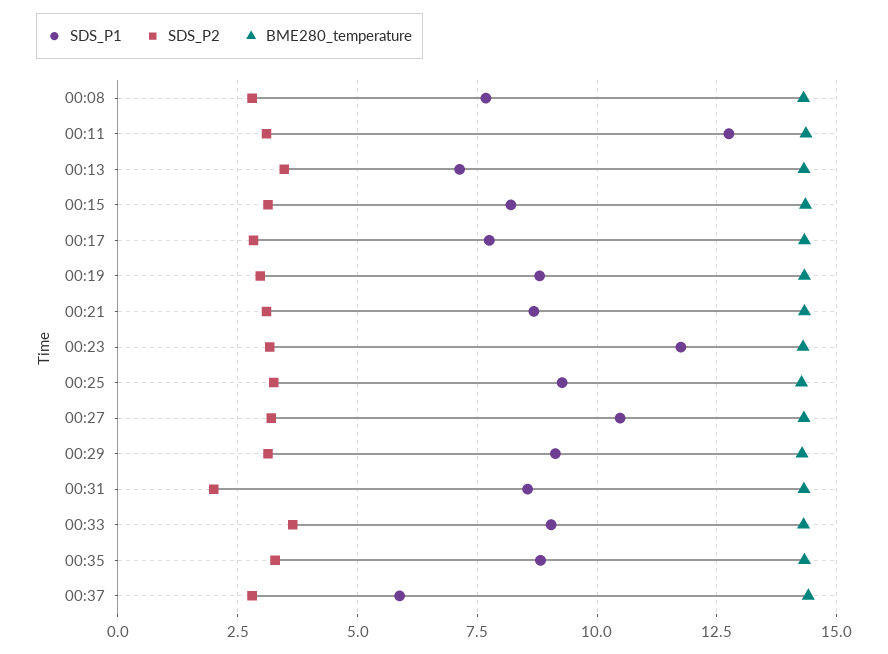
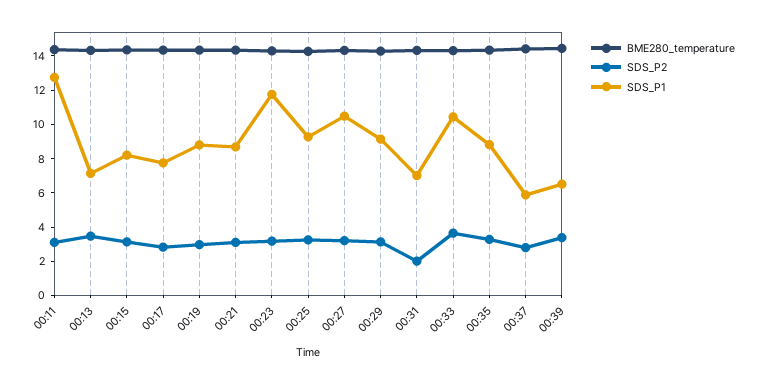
SDS_P1, 00:08: 7.75 -> none
SDS_P2, 00:08: 2.75 -> none
BME280_temperature, 00:08: 14.25 -> none
SDS_P1, 00:31: 8.5 -> 7
SDS_P1, 00:33: 9 -> 10.5
BME280_temperature, 00:39: none -> 14.5
SDS_P2, 00:39: none -> 3.5
SDS_P1, 00:39: none -> 6.5

